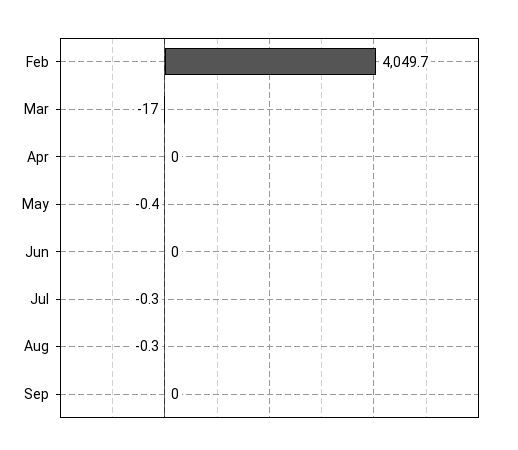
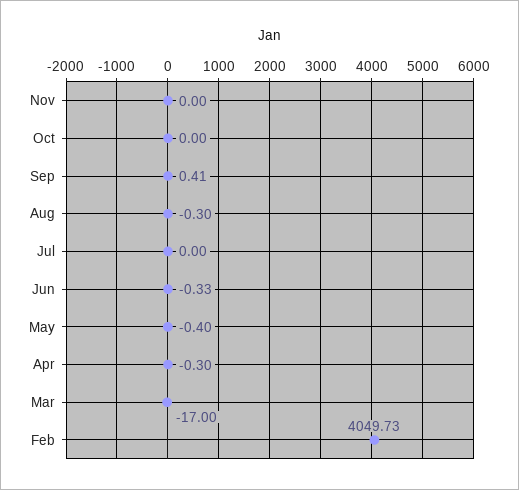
Apr: 0 -> -0.3
Jun: 0 -> -0.33
Jul: -0.3 -> 0
Sep: 0 -> 0.41
Nov: none -> 0
Oct: none -> 0

